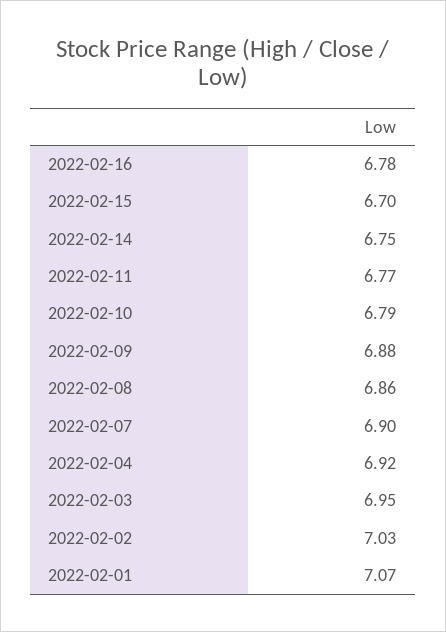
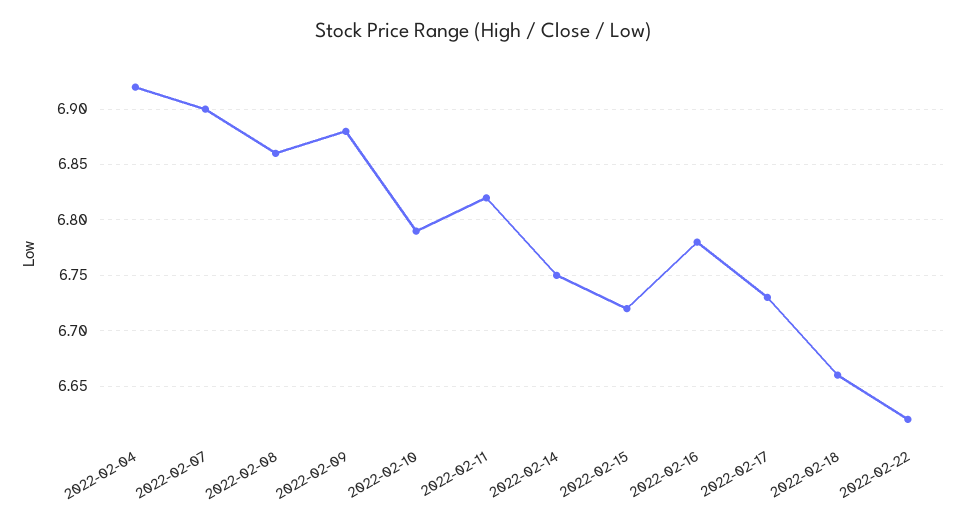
2022-02-15: 6.7 -> 6.72
2022-02-11: 6.77 -> 6.82
2022-02-03: 6.95 -> none
2022-02-02: 7.03 -> none
2022-02-01: 7.07 -> none
2022-02-17: none -> 6.73
2022-02-18: none -> 6.66
2022-02-22: none -> 6.62

